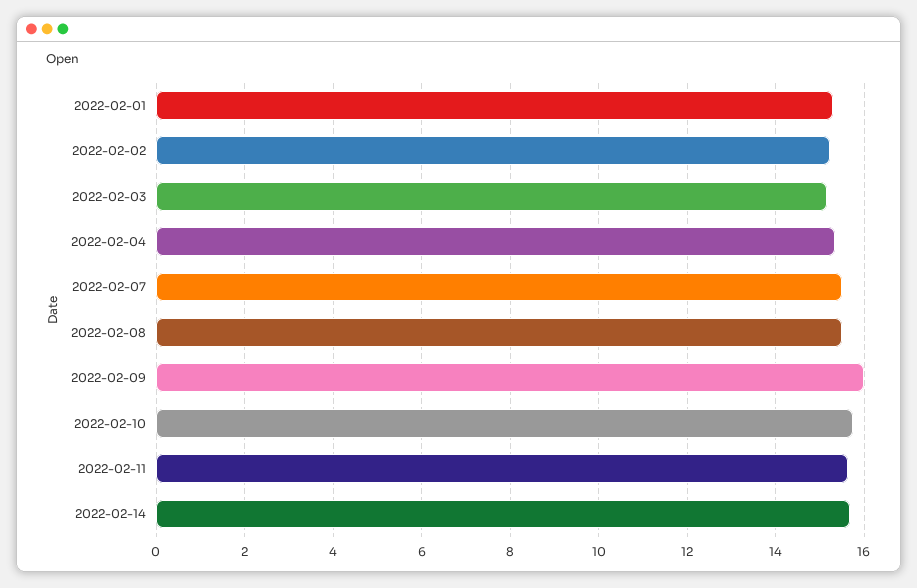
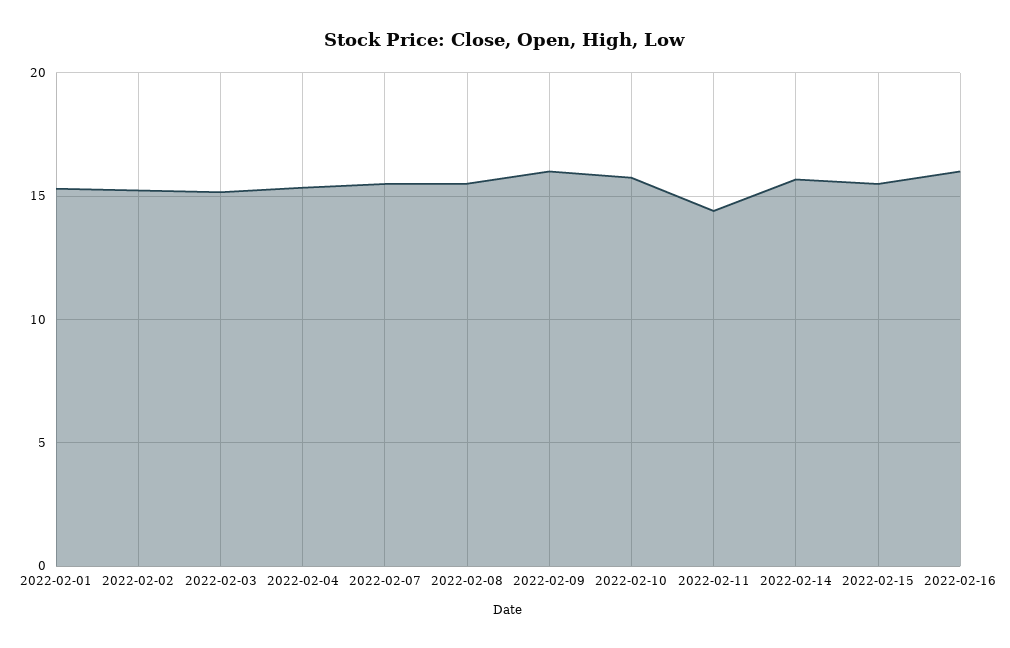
2022-02-11: 15.6 -> 14.5
2022-02-15: none -> 15.5
2022-02-16: none -> 16

